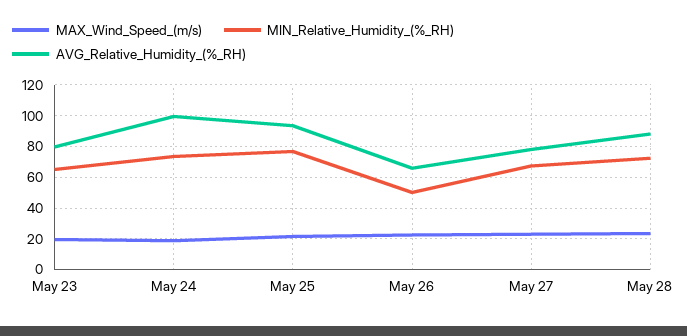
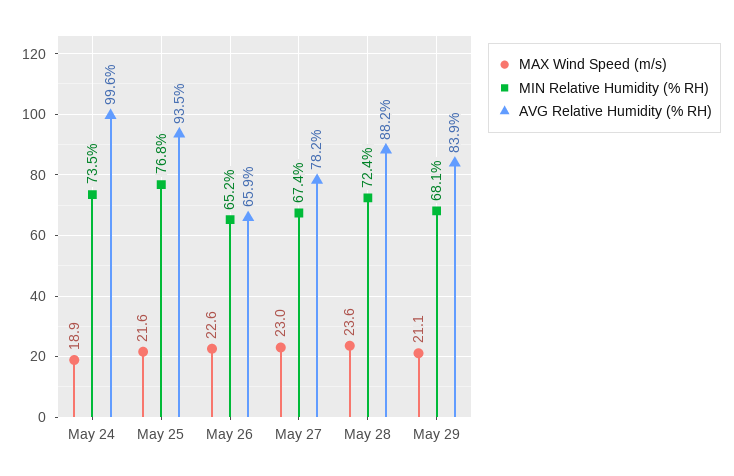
MAX_Wind_Speed_(m/s), May 23: 20 -> none
MIN_Relative_Humidity_(%_RH), May 23: 65 -> none
AVG_Relative_Humidity_(%_RH), May 23: 80 -> none
MIN_Relative_Humidity_(%_RH), May 26: 50 -> 65.2
MAX_Wind_Speed_(m/s), May 29: none -> 21.1
MIN_Relative_Humidity_(%_RH), May 29: none -> 68.1
AVG_Relative_Humidity_(%_RH), May 29: none -> 83.9

